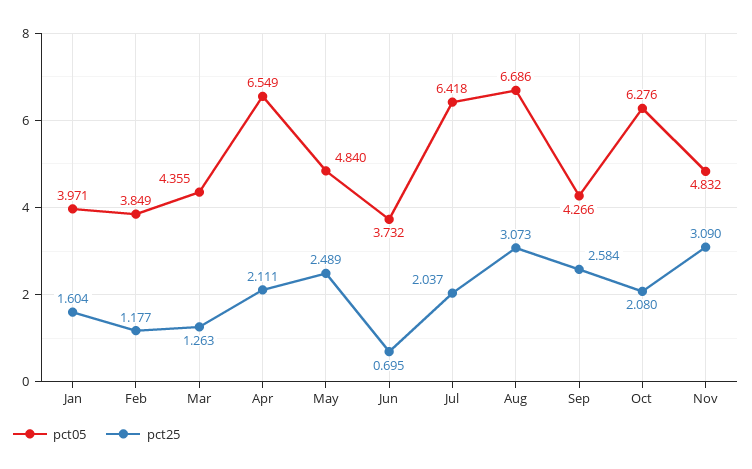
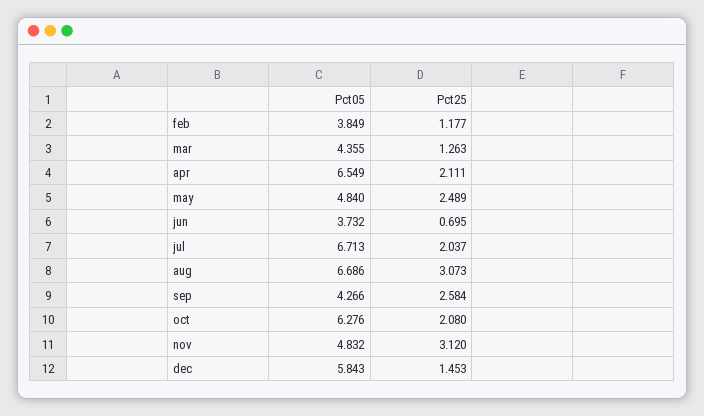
pct05, Jan: 3.971 -> none
pct25, Jan: 1.604 -> none
pct05, Jul: 6.418 -> 6.713
pct25, Nov: 3.09 -> 3.12
pct05, dec: none -> 5.843
pct25, dec: none -> 1.453

